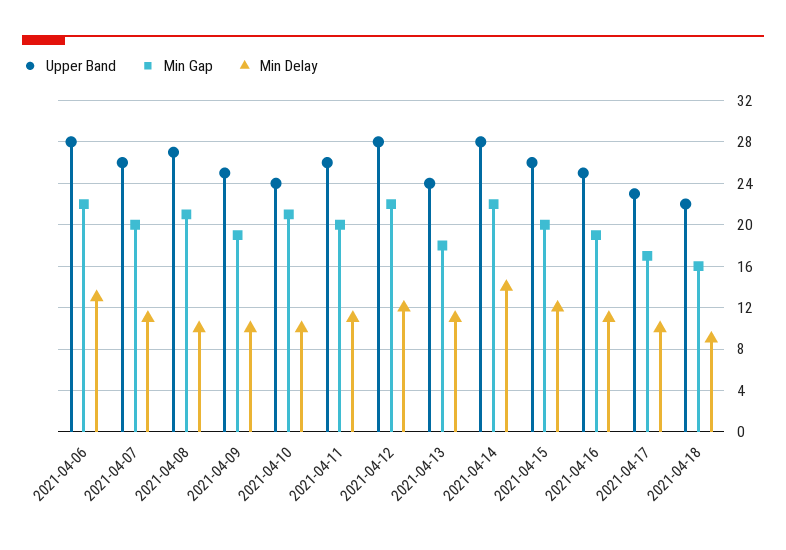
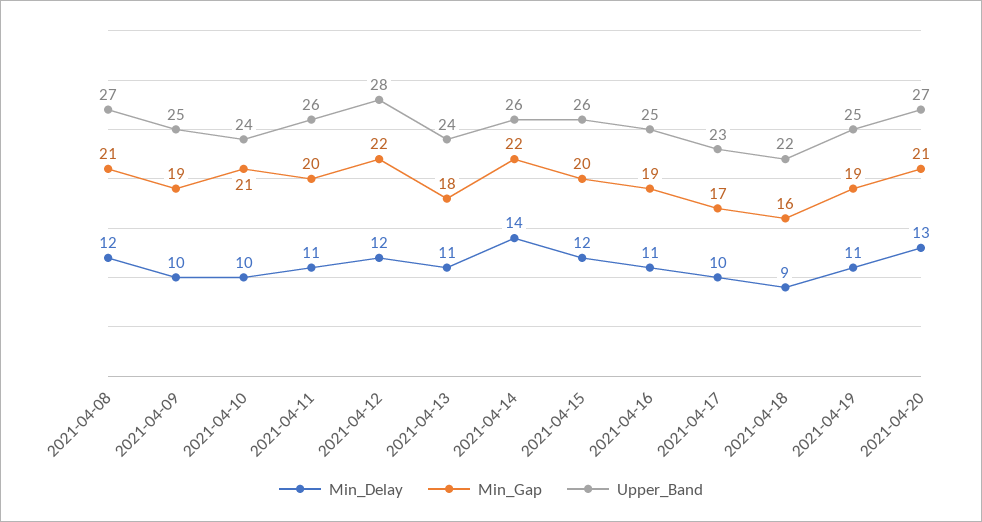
Upper Band, 2021-04-06: 28 -> none
Min Gap, 2021-04-06: 22 -> none
Min Delay, 2021-04-06: 13 -> none
Upper Band, 2021-04-07: 26 -> none
Min Gap, 2021-04-07: 20 -> none
Min Delay, 2021-04-07: 11 -> none
Min Delay, 2021-04-08: 10 -> 12
Upper Band, 2021-04-14: 28 -> 26
Min Delay, 2021-04-19: none -> 11
Min Gap, 2021-04-19: none -> 19
Upper Band, 2021-04-19: none -> 25
Min Delay, 2021-04-20: none -> 13
Min Gap, 2021-04-20: none -> 21
Upper Band, 2021-04-20: none -> 27

